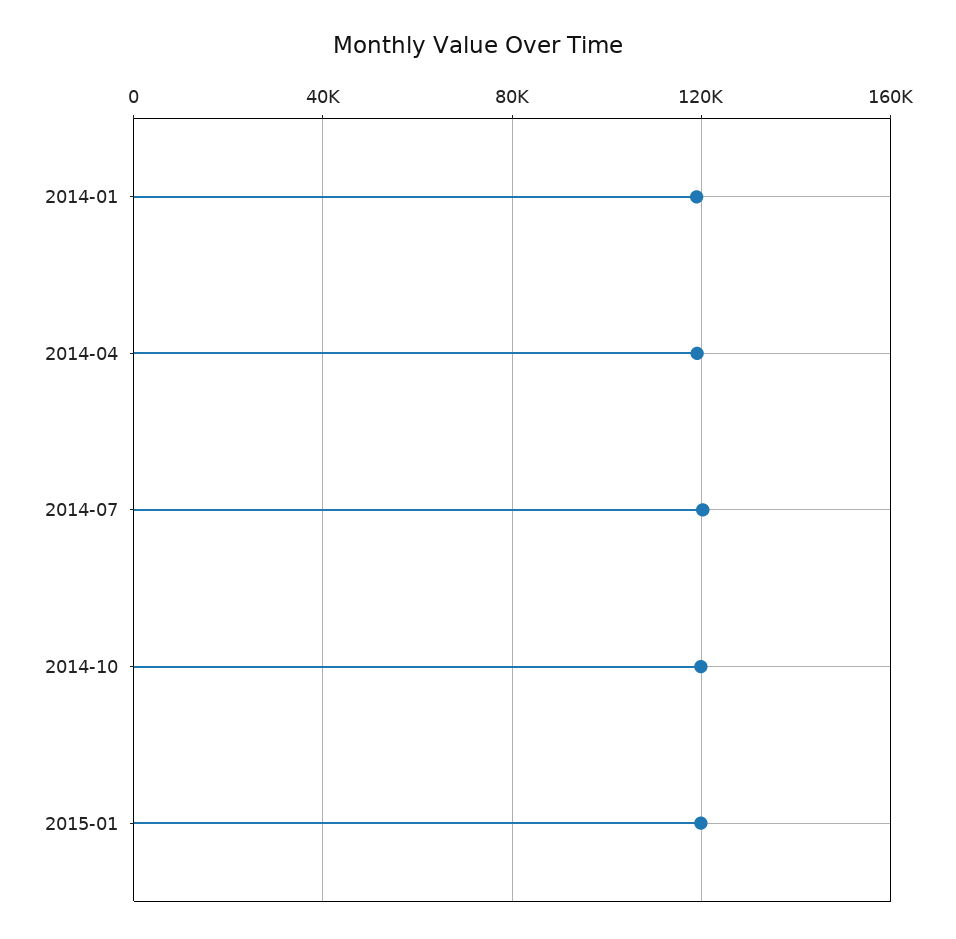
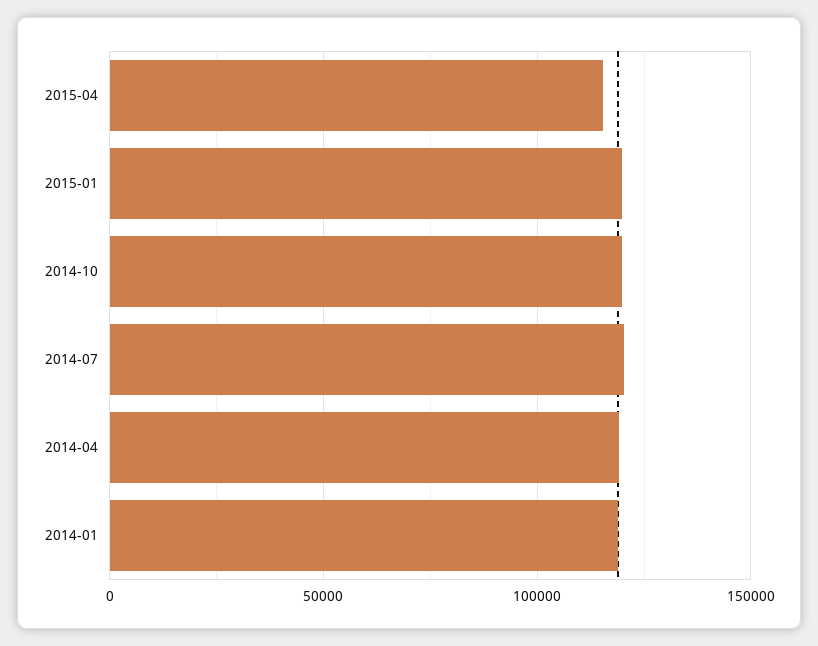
2015-04: none -> 115000

